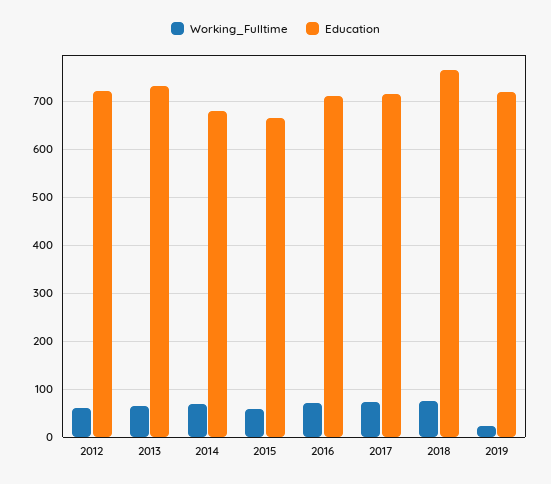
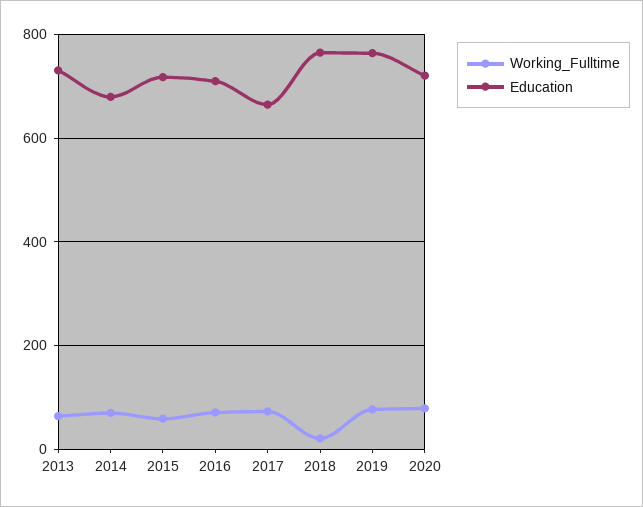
Working_Fulltime, 2012: 60 -> none
Education, 2012: 720 -> none
Education, 2015: 660 -> 720
Education, 2017: 720 -> 660
Working_Fulltime, 2018: 80 -> 20
Working_Fulltime, 2019: 20 -> 80
Education, 2019: 720 -> 760
Working_Fulltime, 2020: none -> 80
Education, 2020: none -> 720

